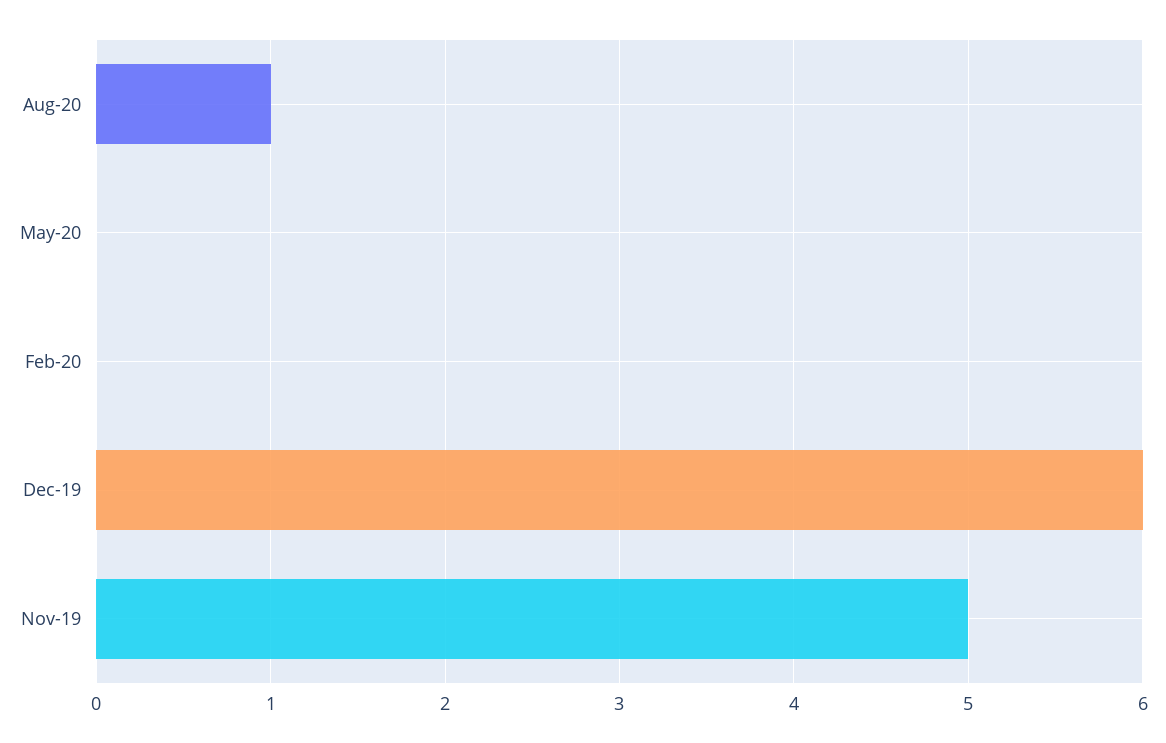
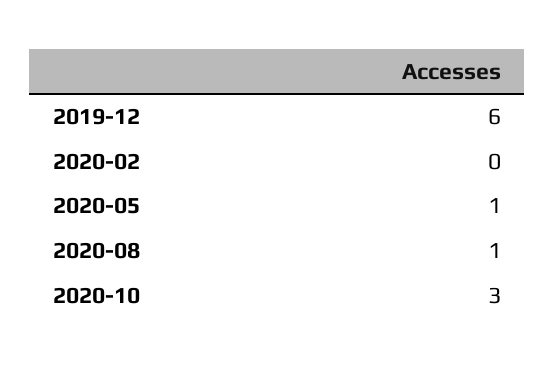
May-20: 0 -> 1
Nov-19: 5 -> none
2020-10: none -> 3

